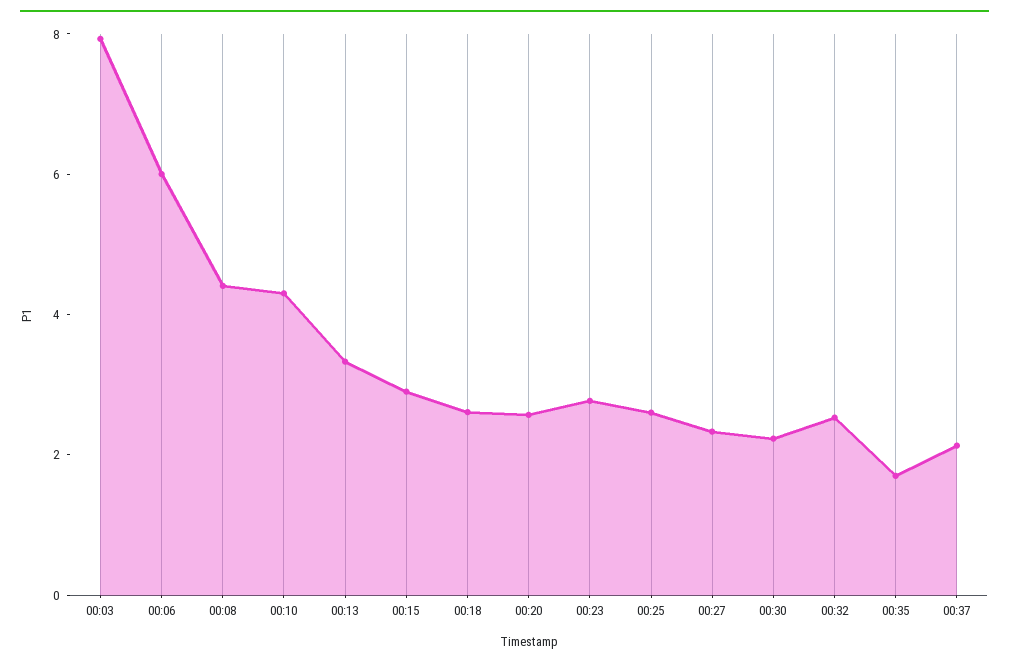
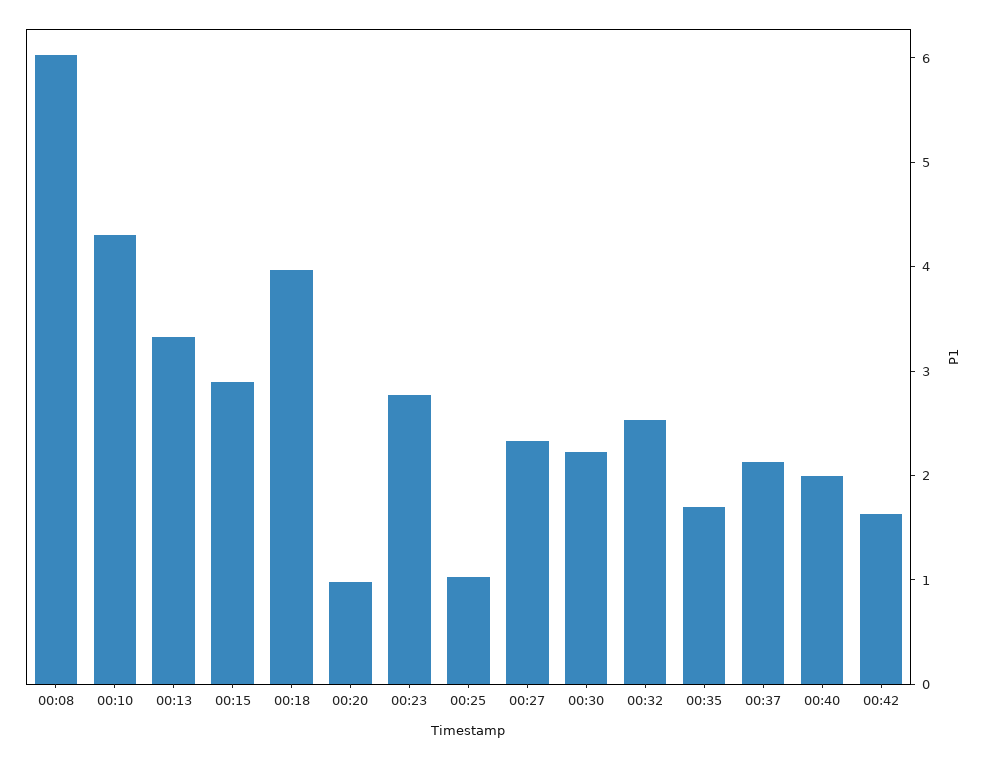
00:03: 8 -> none
00:06: 6 -> none
00:08: 4.5 -> 6
00:18: 2.5 -> 4
00:20: 2.5 -> 1
00:25: 2.5 -> 1
00:40: none -> 2
00:42: none -> 1.6

